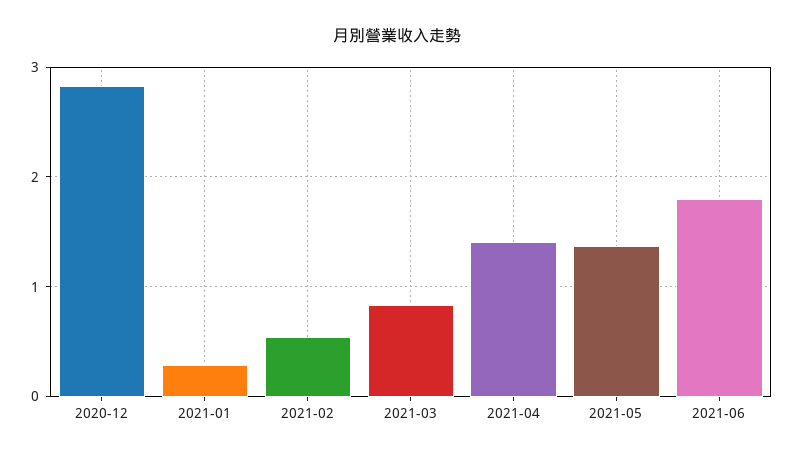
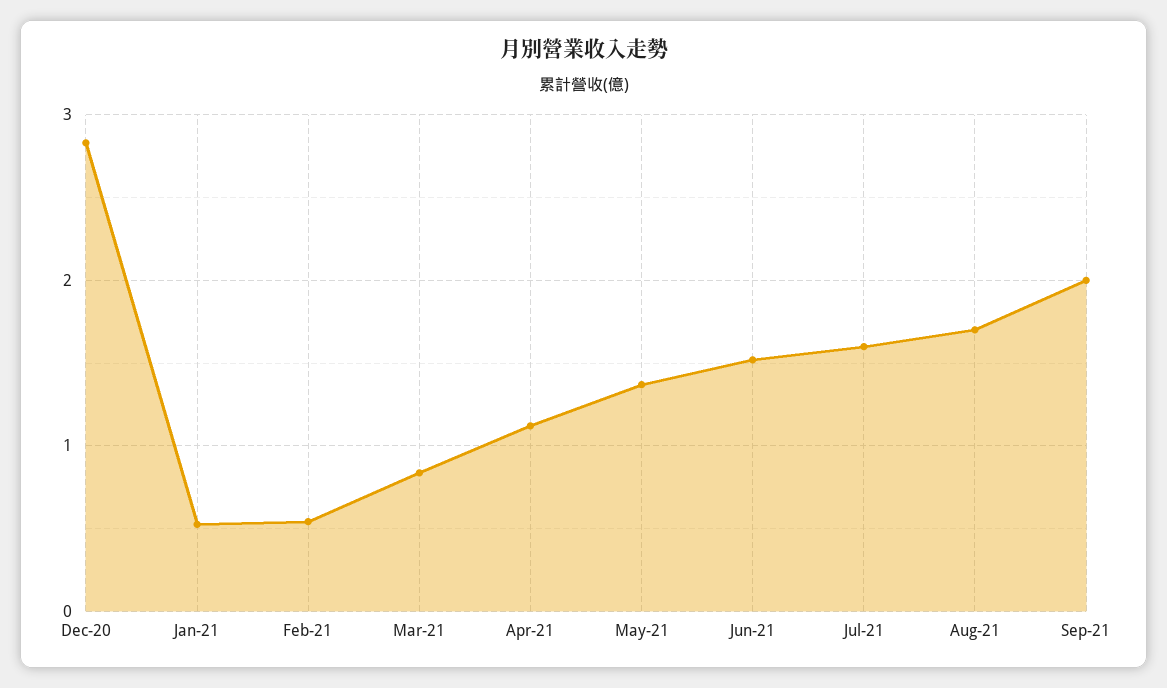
2021-01: 0.3 -> 0.5
2021-04: 1.4 -> 1.1
2021-06: 1.8 -> 1.5
Jul-21: none -> 1.6
Aug-21: none -> 1.7
Sep-21: none -> 2

